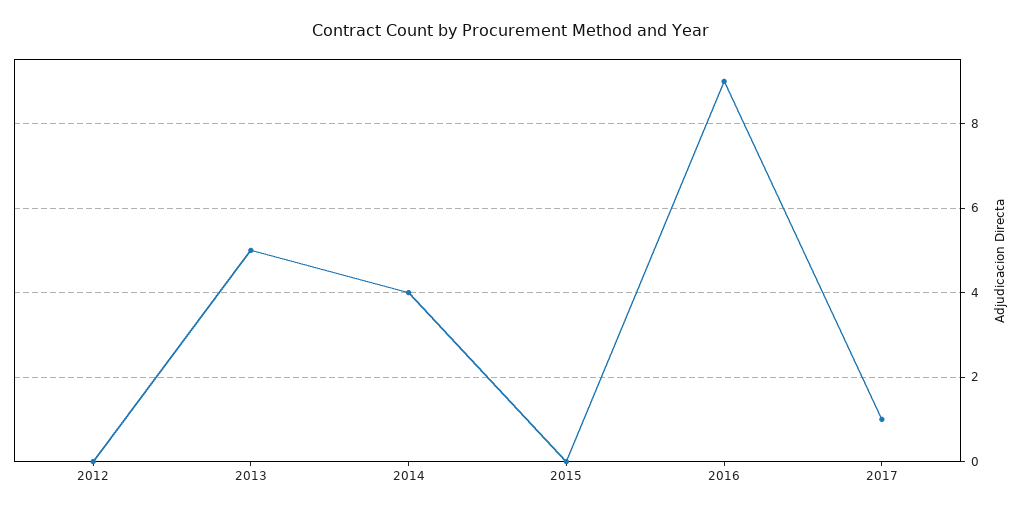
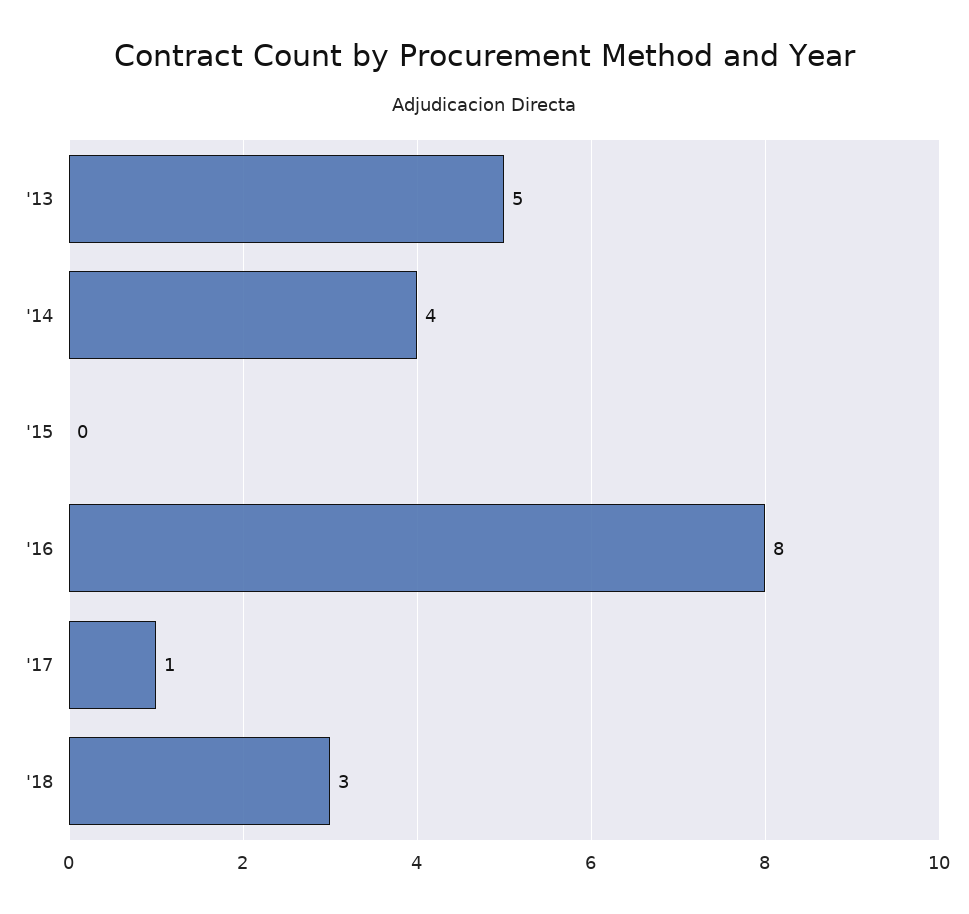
2012: 0 -> none
2016: 9 -> 8
'18: none -> 3

